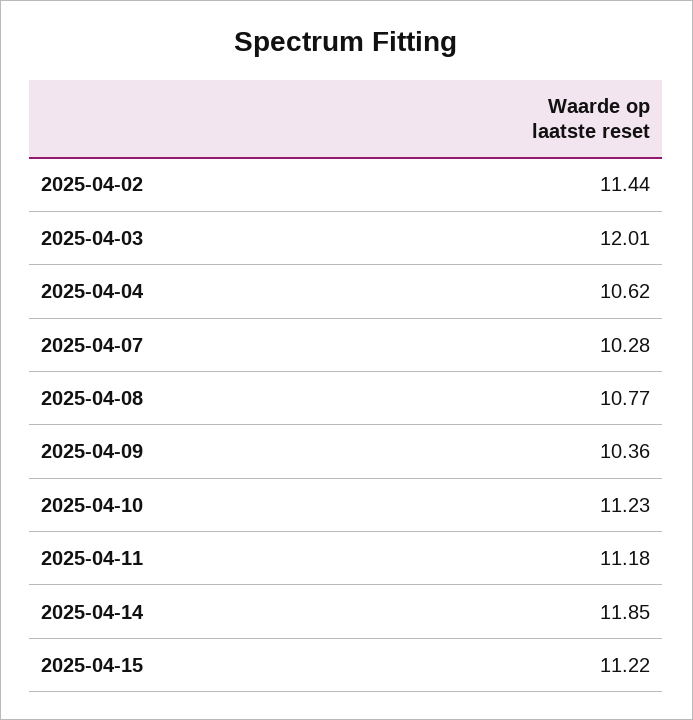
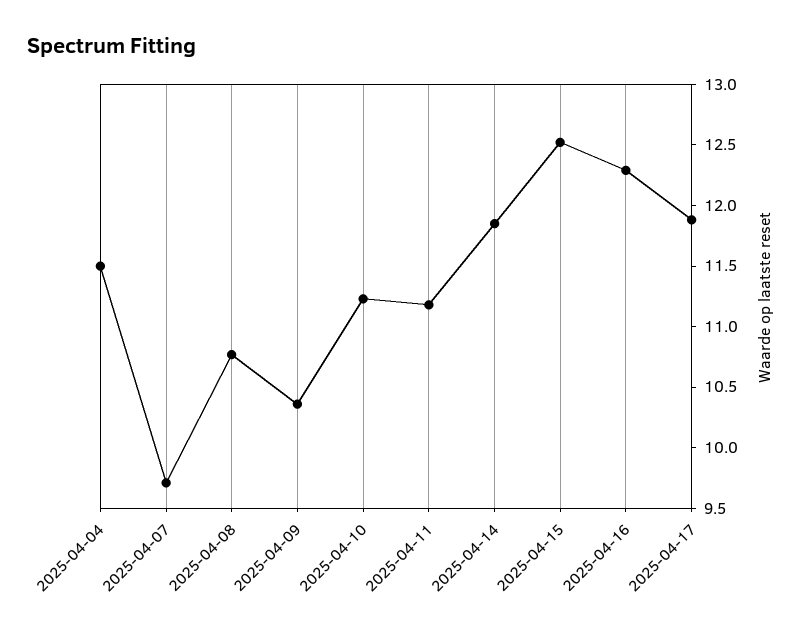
2025-04-02: 11.44 -> none
2025-04-03: 12.01 -> none
2025-04-04: 10.62 -> 11.5
2025-04-07: 10.28 -> 9.7
2025-04-15: 11.22 -> 12.5
2025-04-16: none -> 12.3
2025-04-17: none -> 11.9

